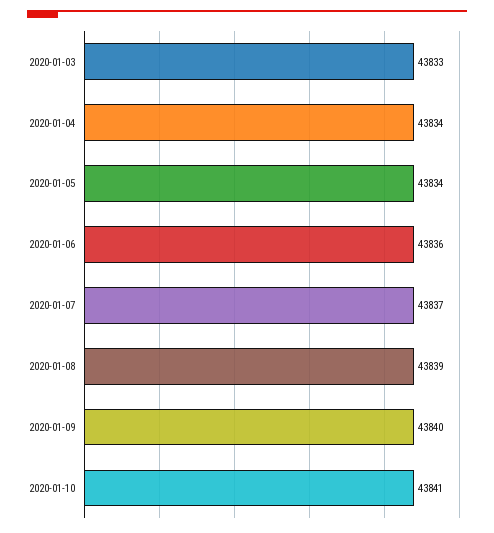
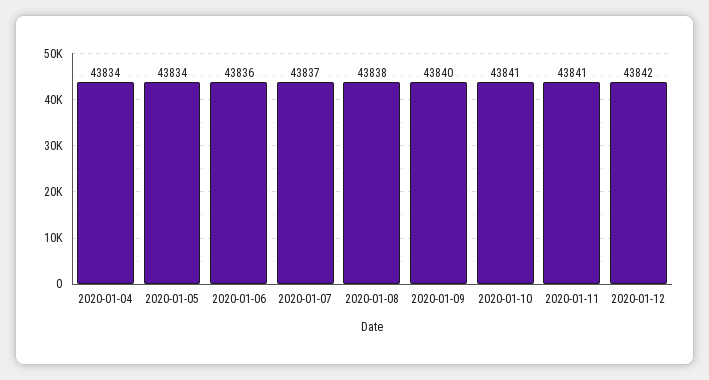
2020-01-03: 43833 -> none
2020-01-08: 43839 -> 43838
2020-01-11: none -> 43841
2020-01-12: none -> 43842

